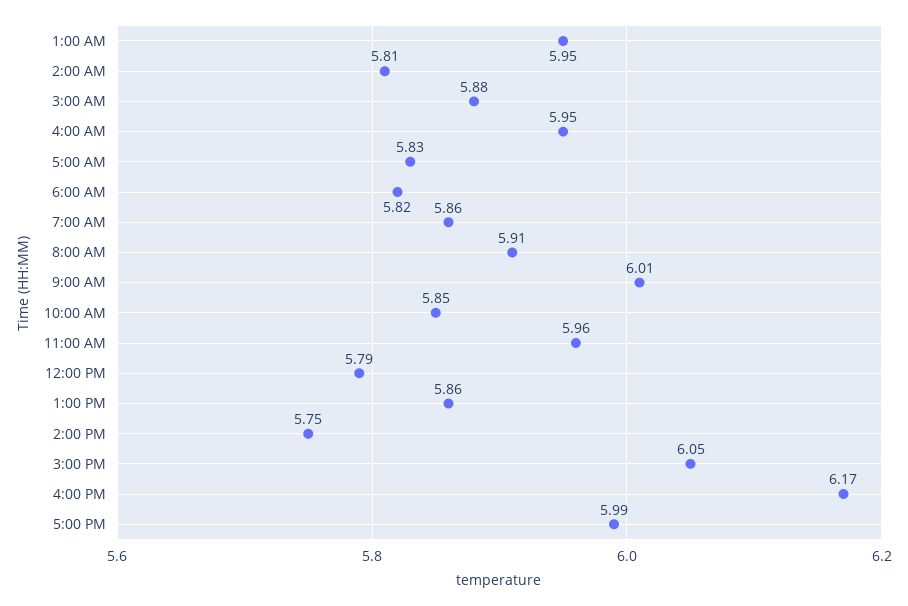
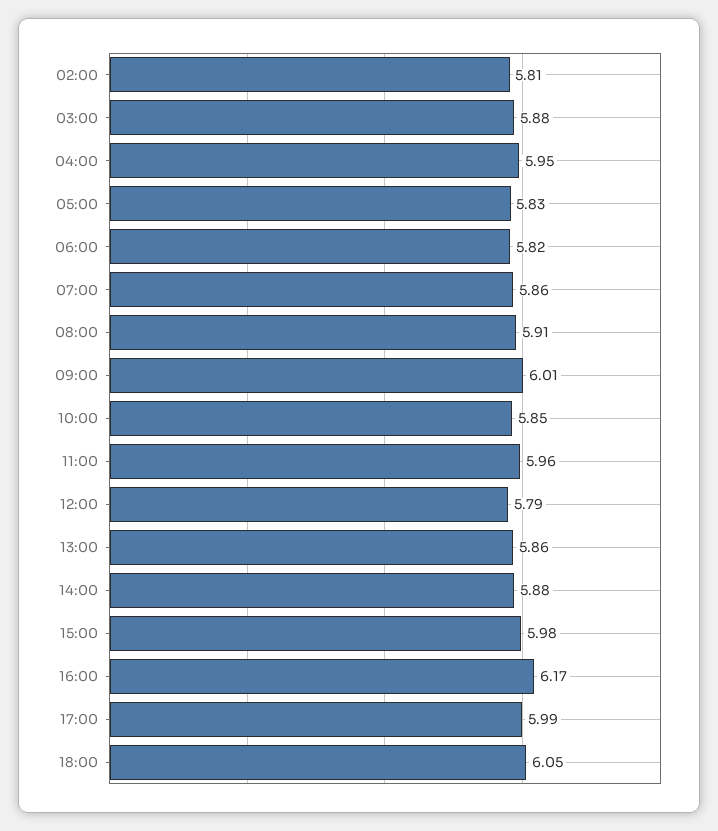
1:00 AM: 5.95 -> none
2:00 PM: 5.75 -> 5.88
3:00 PM: 6.05 -> 5.98
18:00: none -> 6.05

